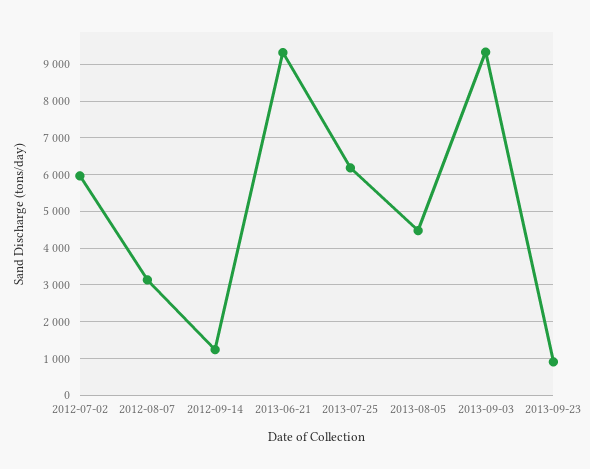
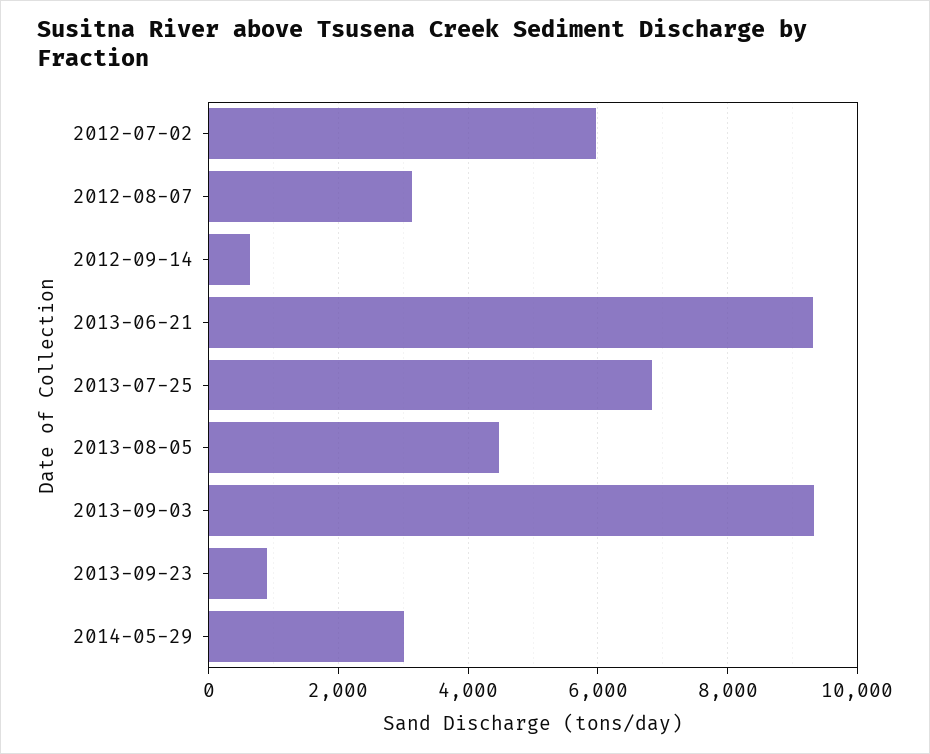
2012-09-14: 1200 -> 600
2013-07-25: 6200 -> 6800
2014-05-29: none -> 3000

